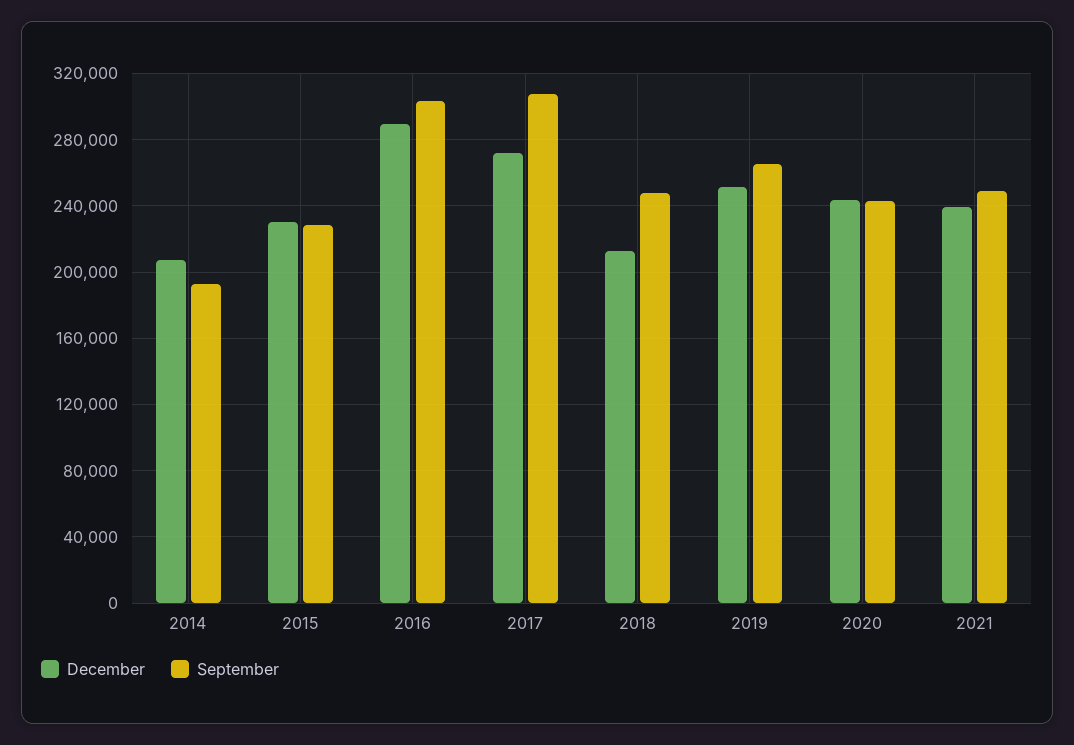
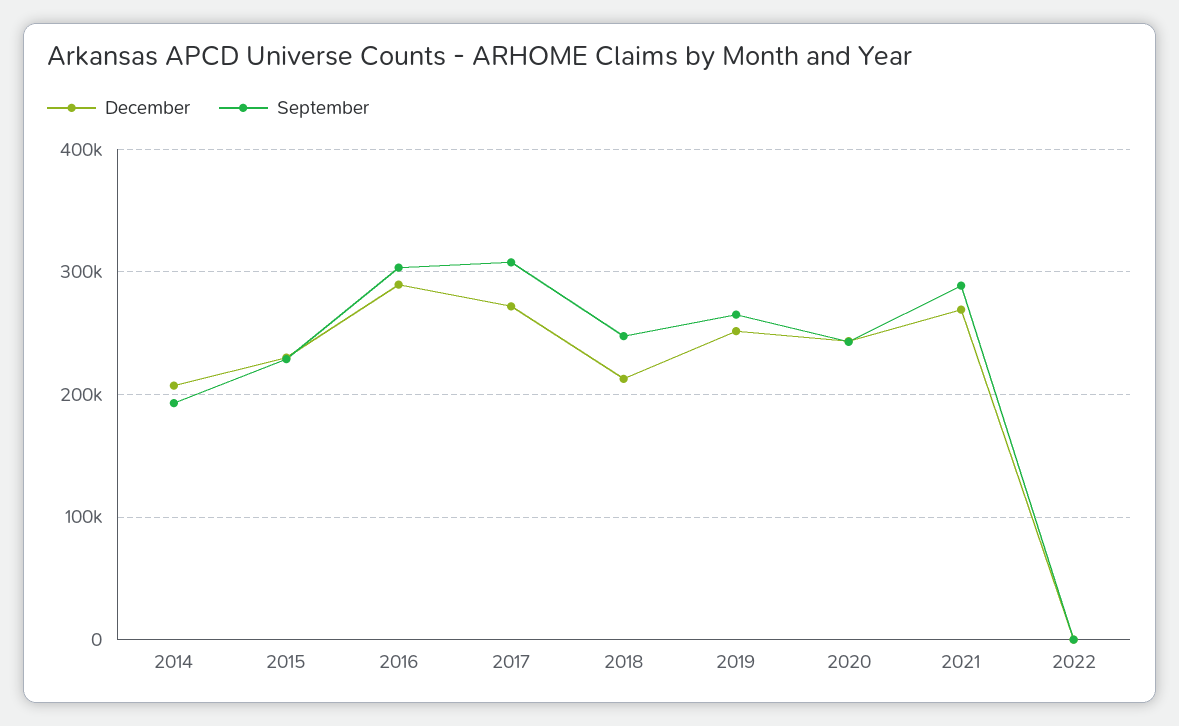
December, 2021: 240000 -> 270000
September, 2021: 250000 -> 290000
December, 2022: none -> 0
September, 2022: none -> 0

